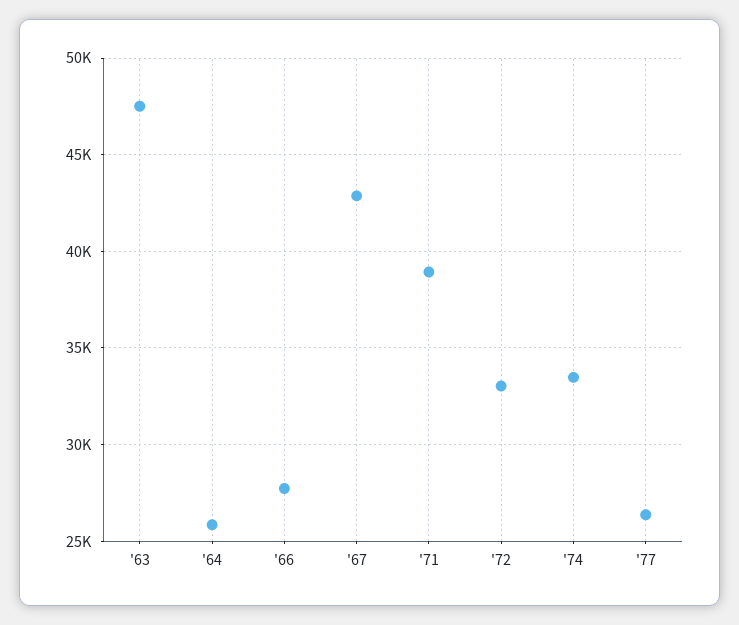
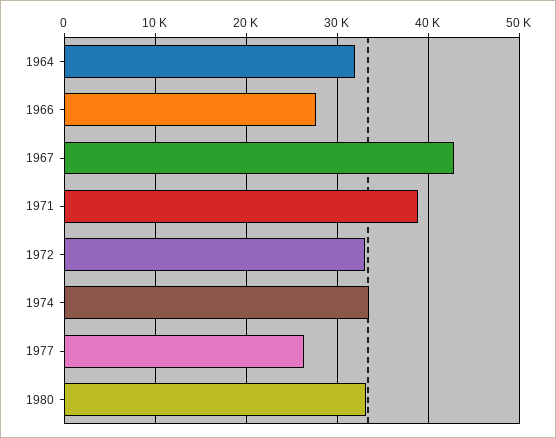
'63: 47500 -> none
'64: 26000 -> 32000
1980: none -> 33000

